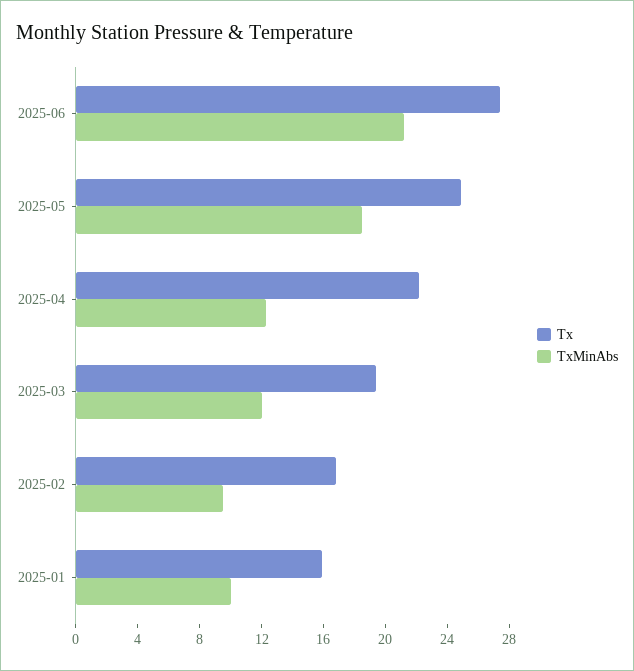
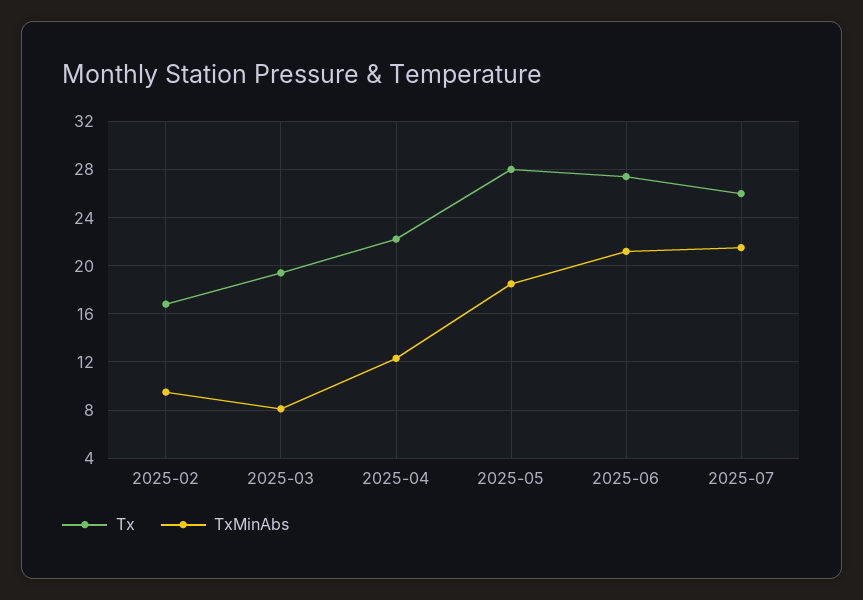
Tx, 2025-05: 25 -> 28
TxMinAbs, 2025-03: 12 -> 8
Tx, 2025-01: 16 -> none
TxMinAbs, 2025-01: 10 -> none
Tx, 2025-07: none -> 26
TxMinAbs, 2025-07: none -> 21.5

